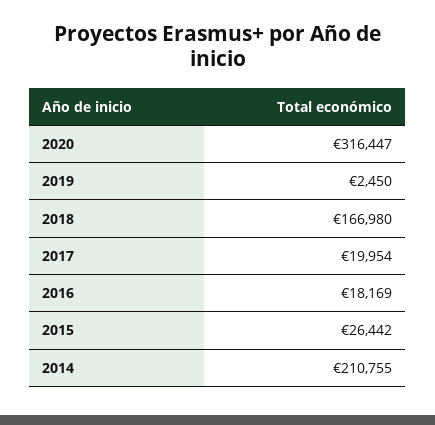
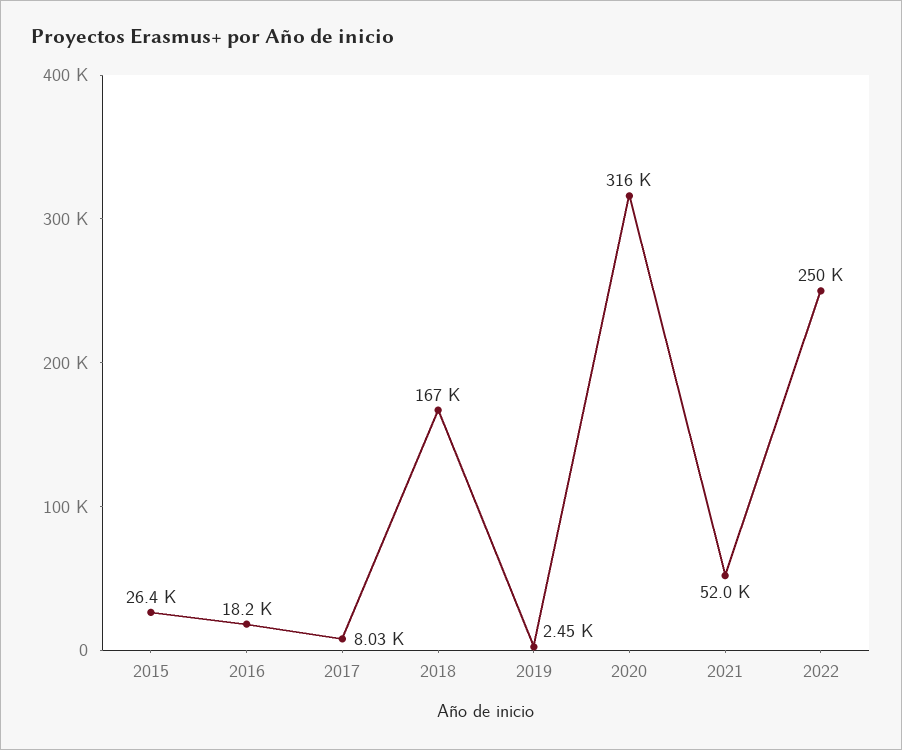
2017: 19954 -> 8030
2014: 210755 -> none
2021: none -> 52000
2022: none -> 250000

